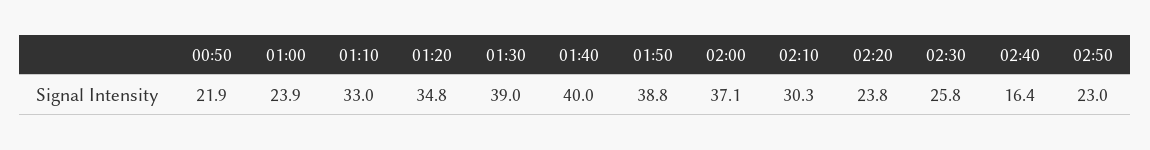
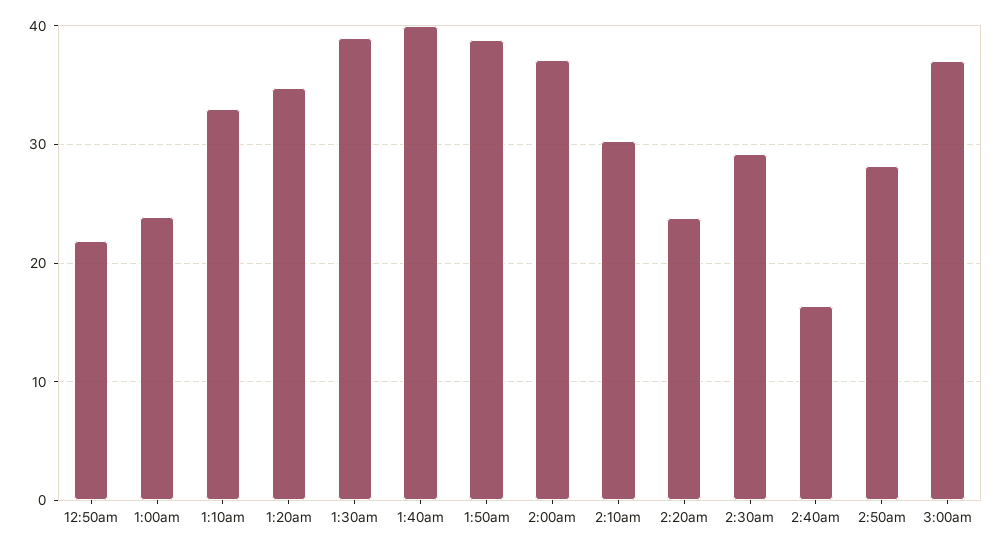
02:30: 25.8 -> 29
02:50: 23 -> 28
3:00am: none -> 37

